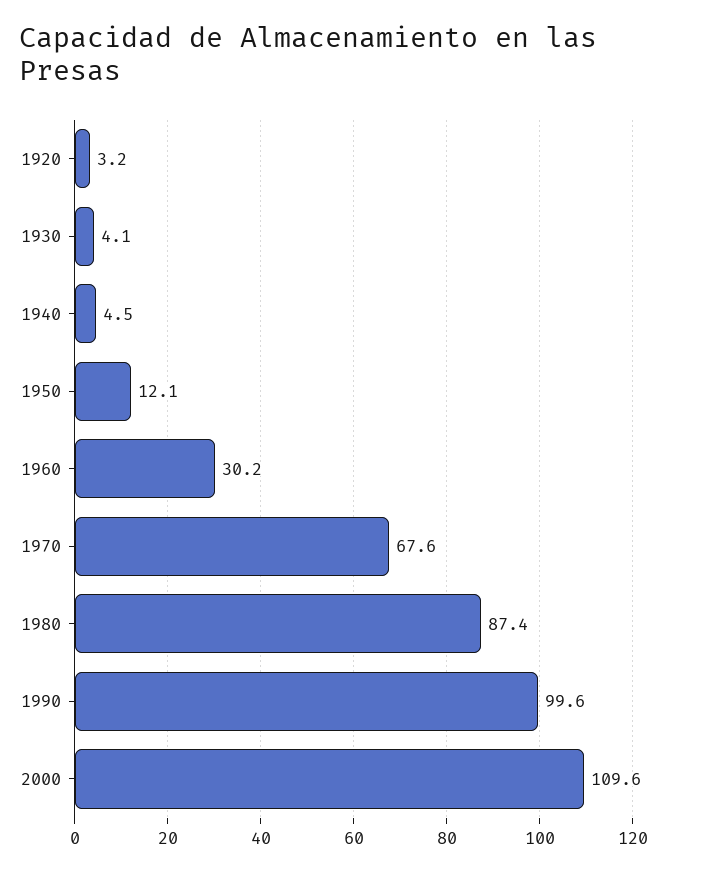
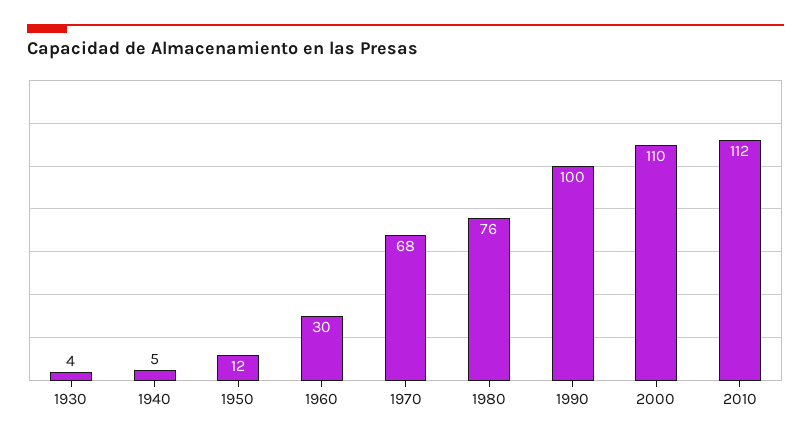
1920: 3.2 -> none
1980: 87.4 -> 76
2010: none -> 112

